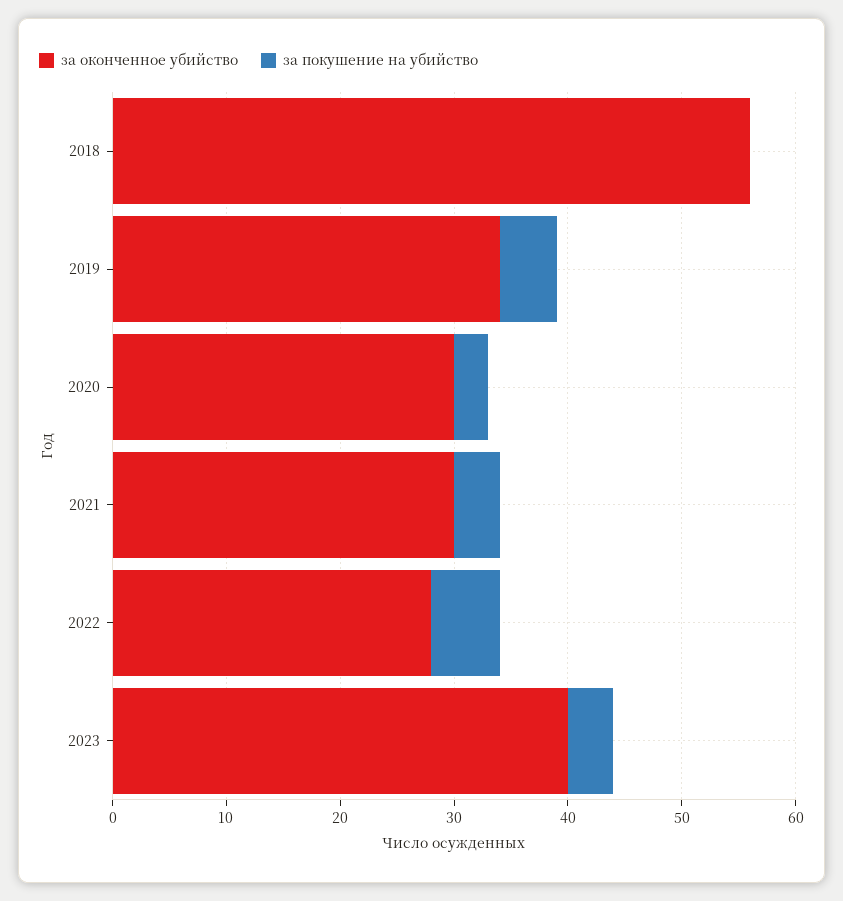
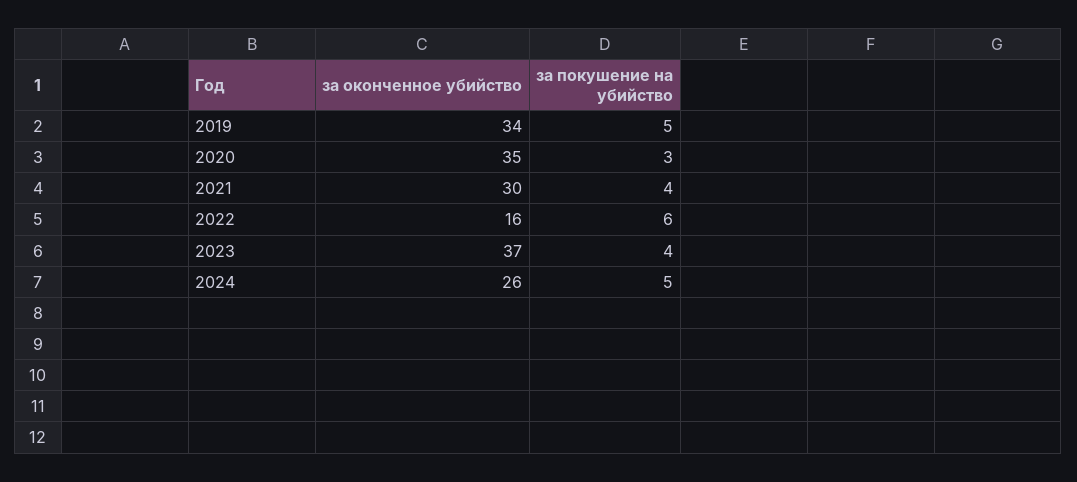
за оконченное убийство, 2018: 56 -> none
за покушение на убийство, 2018: 0 -> none
за оконченное убийство, 2020: 30 -> 35
за оконченное убийство, 2022: 28 -> 16
за оконченное убийство, 2023: 40 -> 37
за оконченное убийство, 2024: none -> 26
за покушение на убийство, 2024: none -> 5

